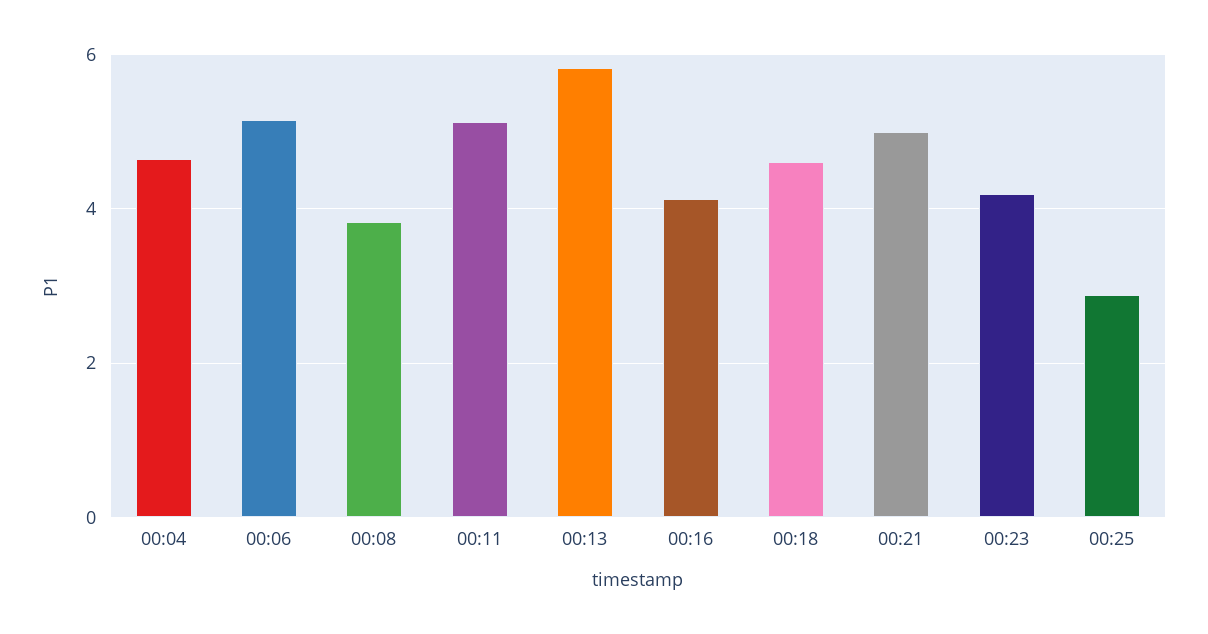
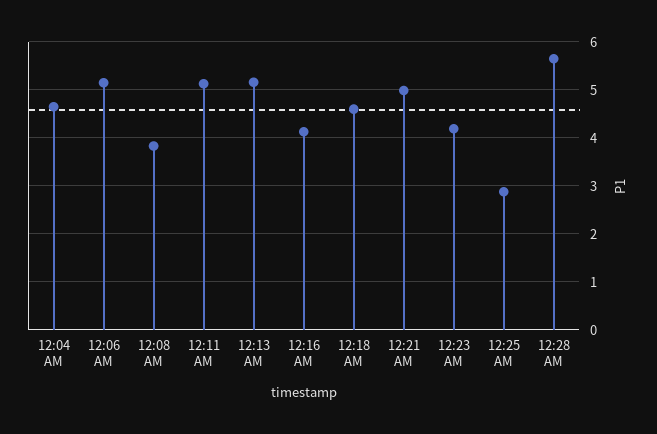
00:13: 5.8 -> 5.2
12:28 AM: none -> 5.6

